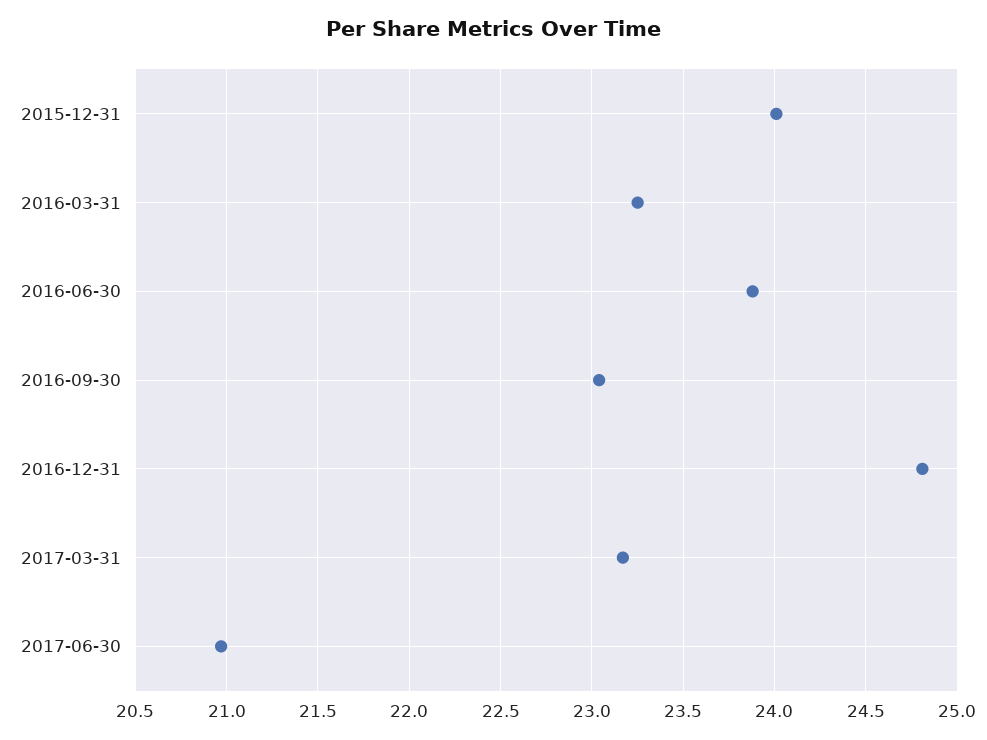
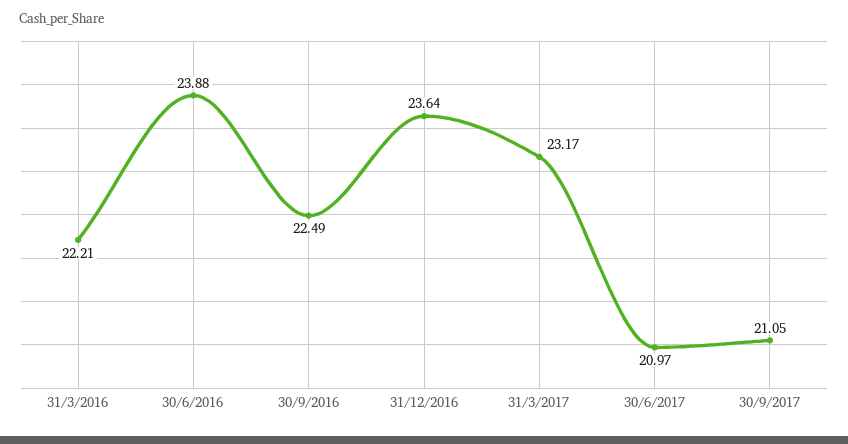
2015-12-31: 24 -> none
2016-03-31: 23.25 -> 22.21
2016-09-30: 23.05 -> 22.49
2016-12-31: 24.8 -> 23.64
30/9/2017: none -> 21.05

